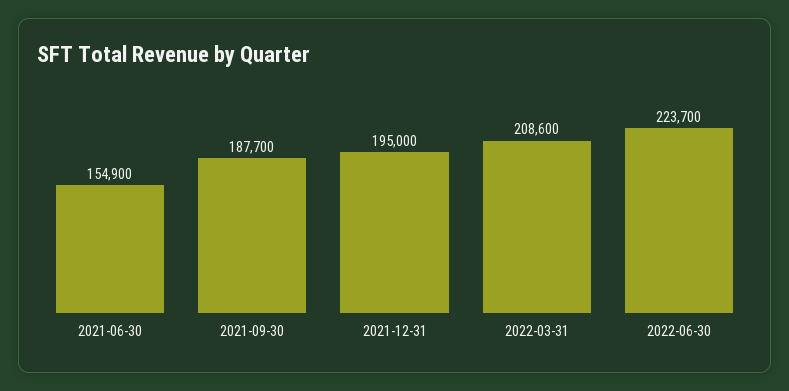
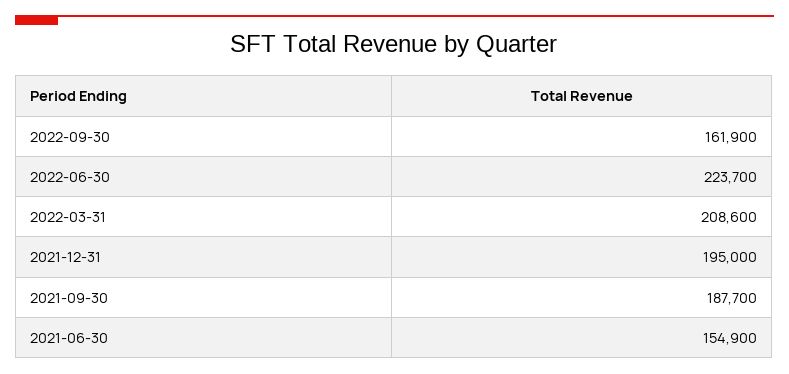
2022-09-30: none -> 161900

